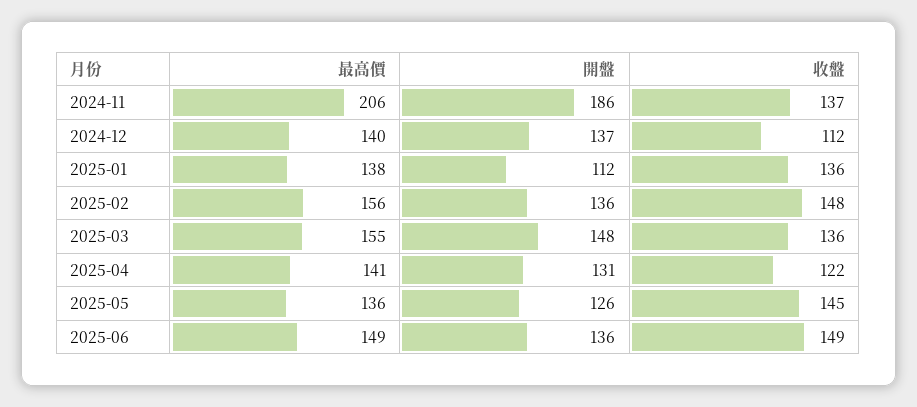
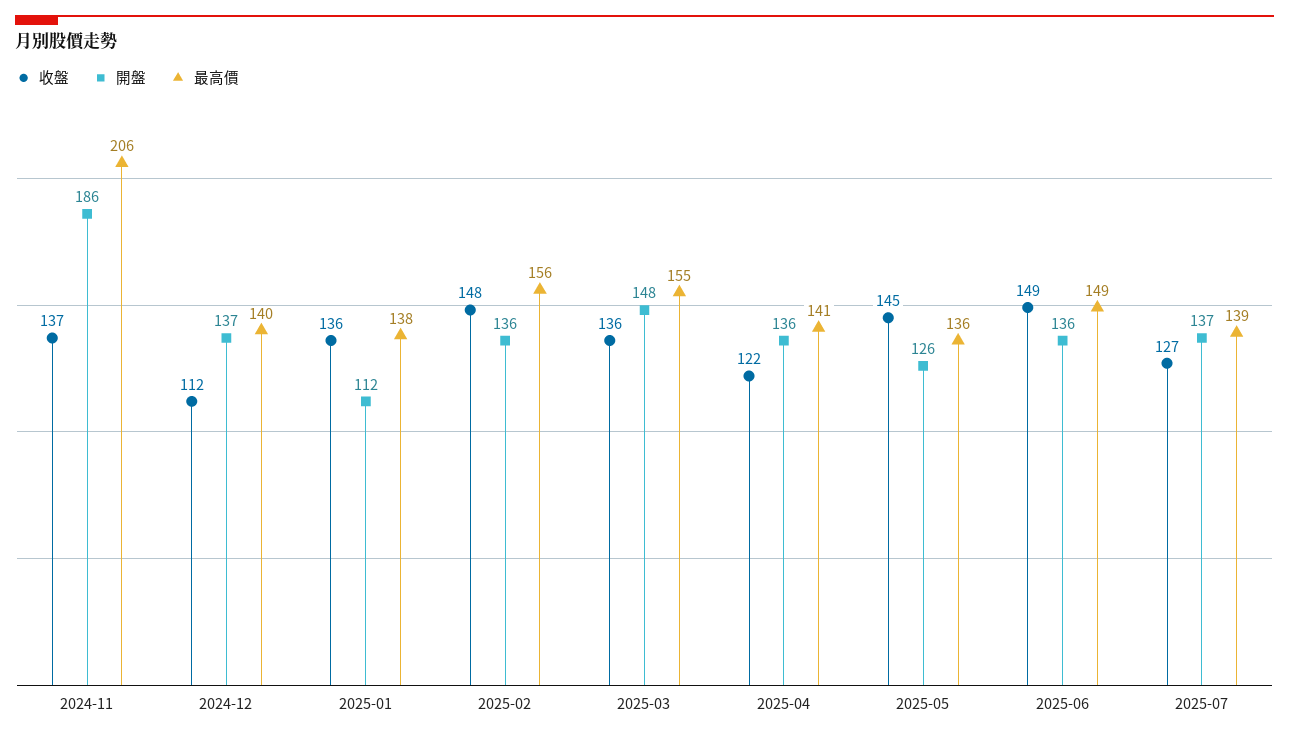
開盤, 2025-04: 131 -> 136
收盤, 2025-07: none -> 127
開盤, 2025-07: none -> 137
最高價, 2025-07: none -> 139

